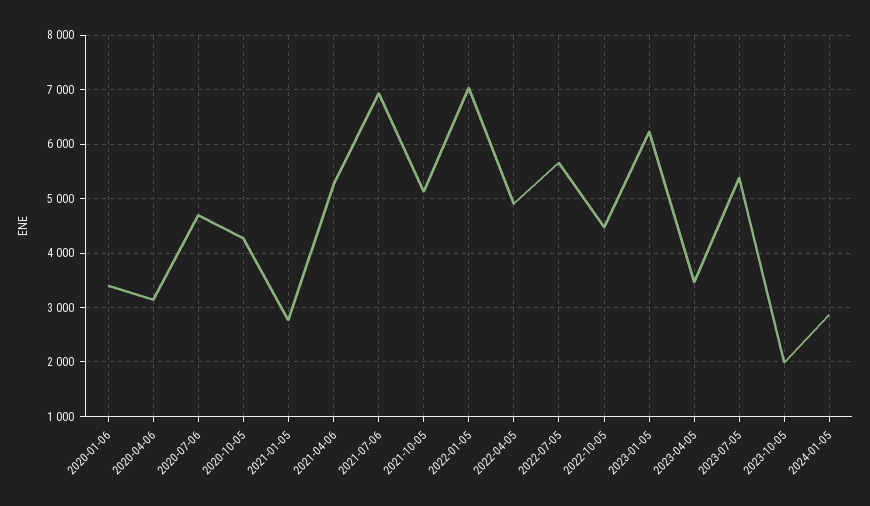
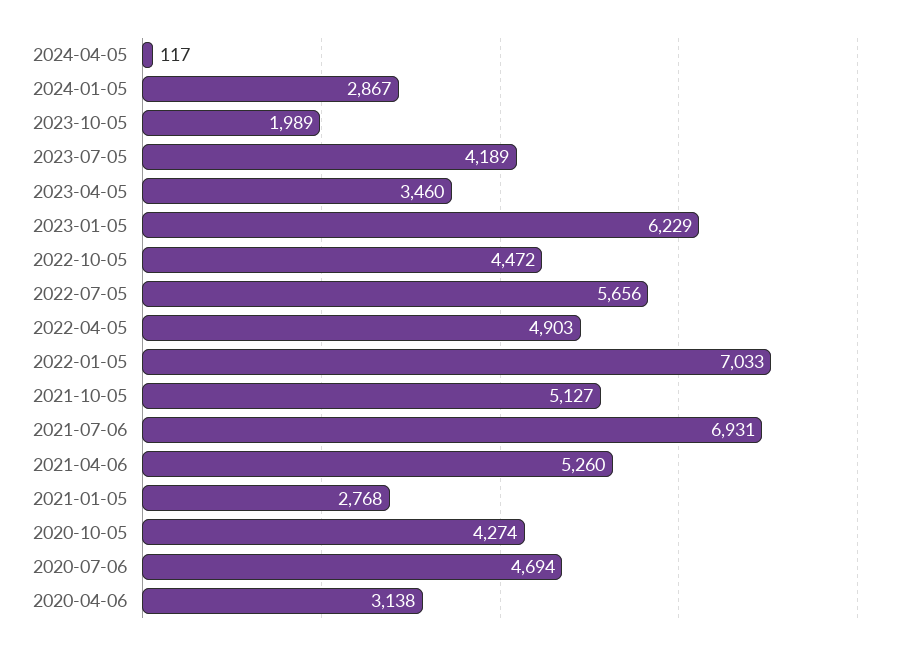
2020-01-06: 3400 -> none
2023-07-05: 5400 -> 4189
2024-04-05: none -> 117

